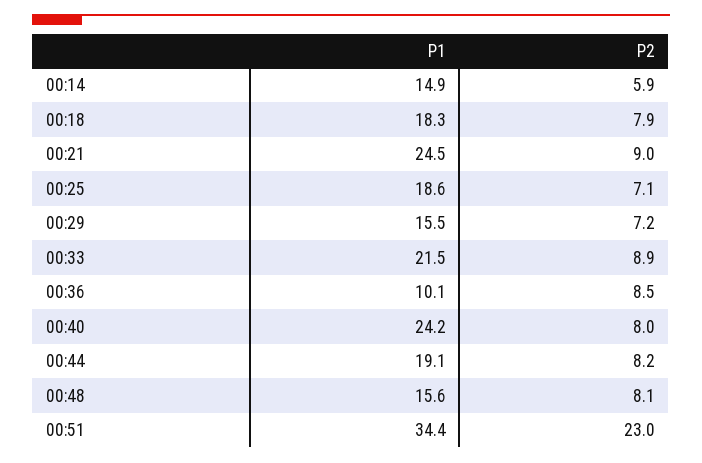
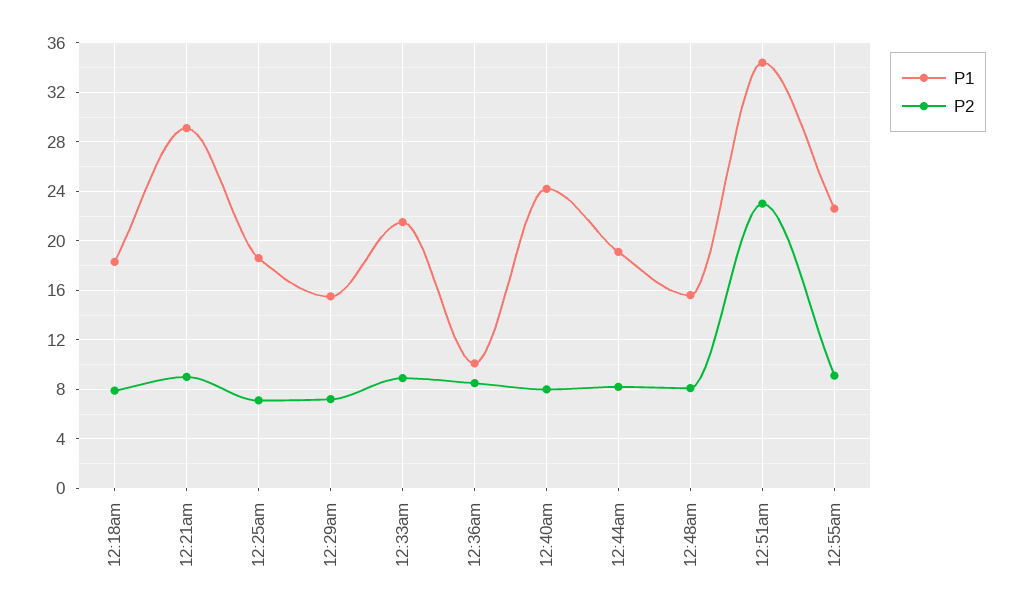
P1, 00:14: 14.9 -> none
P2, 00:14: 5.9 -> none
P1, 00:21: 24.5 -> 29
P1, 12:55am: none -> 22.5
P2, 12:55am: none -> 9

